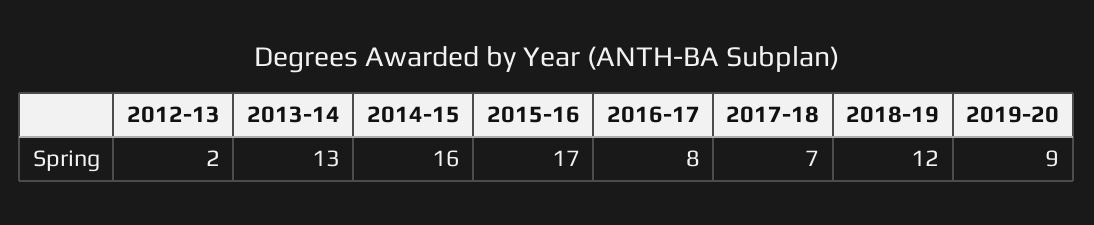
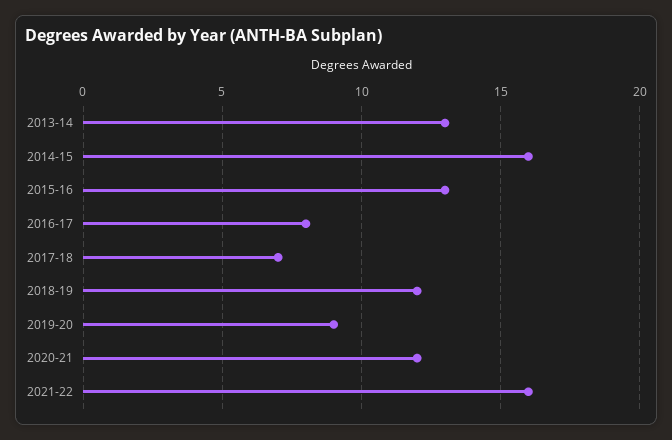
2012-13: 2 -> none
2015-16: 17 -> 13
2020-21: none -> 12
2021-22: none -> 16

